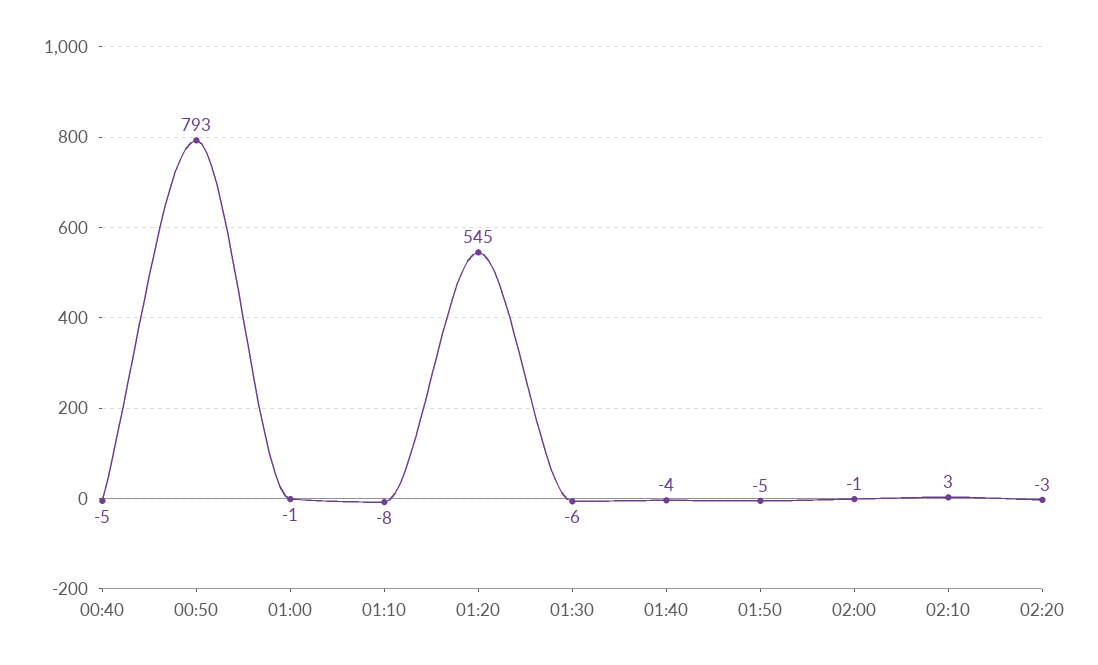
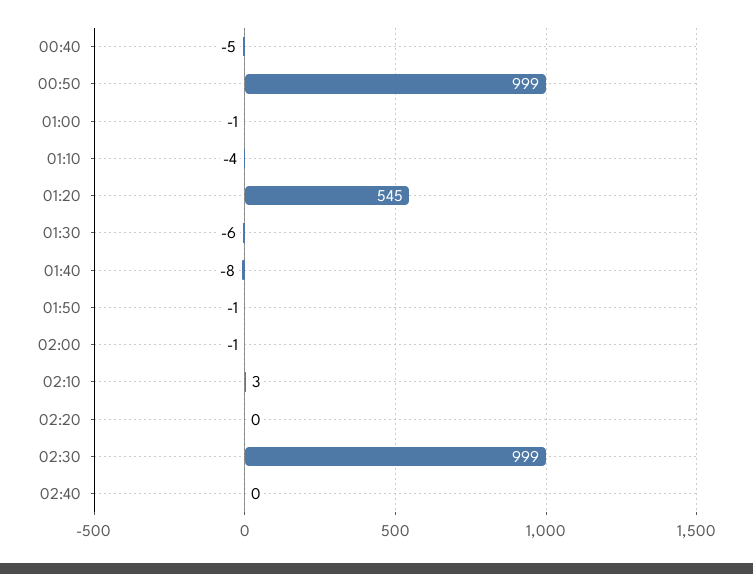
00:50: 793 -> 999
01:10: -8 -> -4
01:40: -4 -> -8
01:50: -5 -> -1
02:20: -3 -> 0
02:30: none -> 999
02:40: none -> 0

